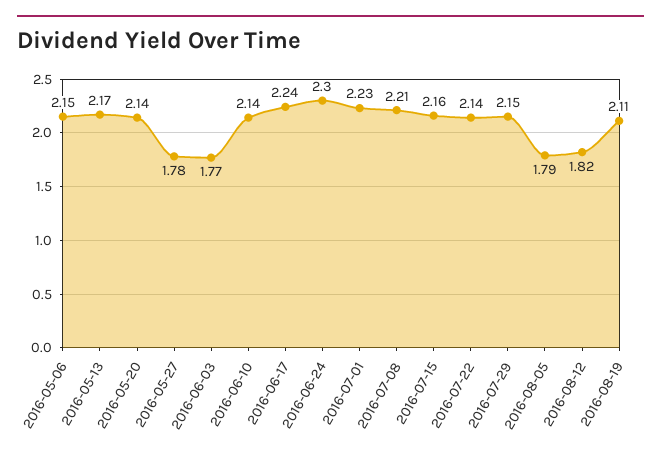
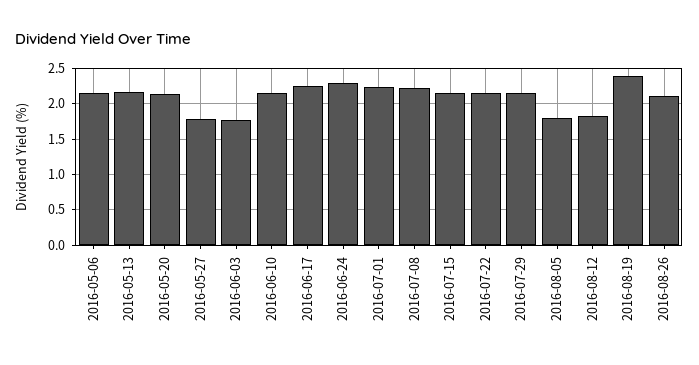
2016-08-19: 2.11 -> 2.4
2016-08-26: none -> 2.1

